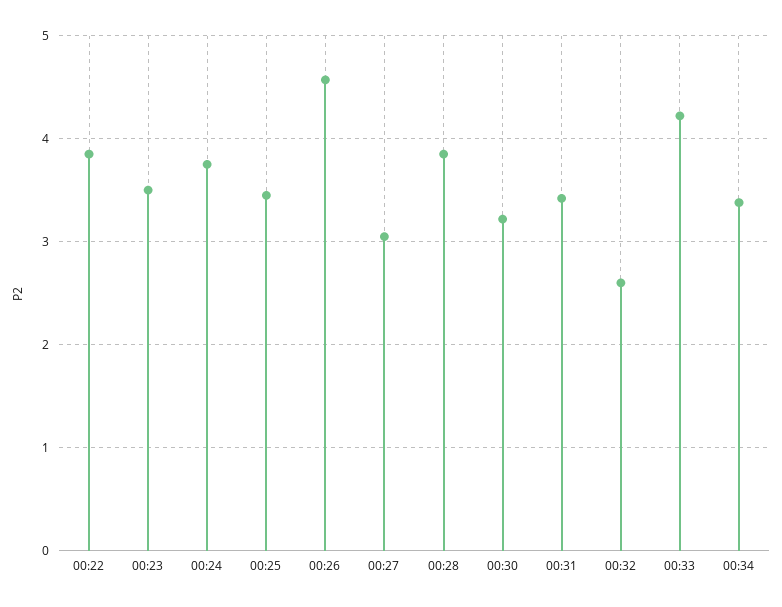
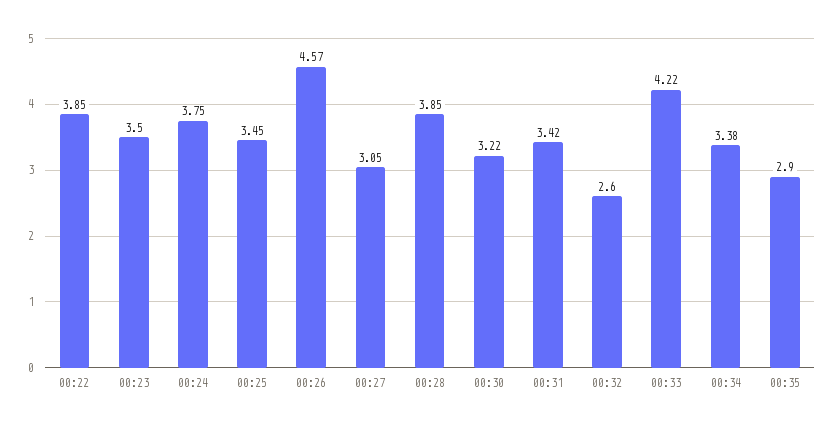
00:35: none -> 2.9

